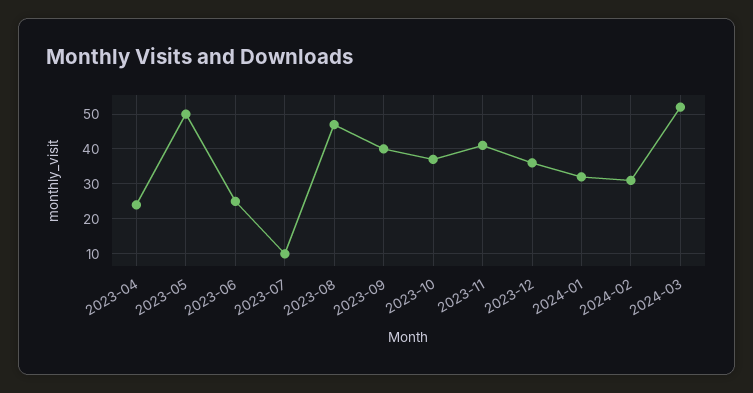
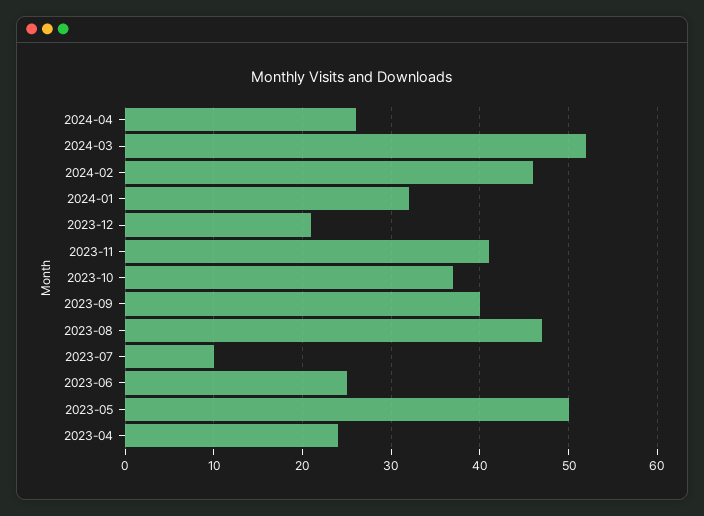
2023-12: 35 -> 21
2024-02: 30 -> 46
2024-04: none -> 26

